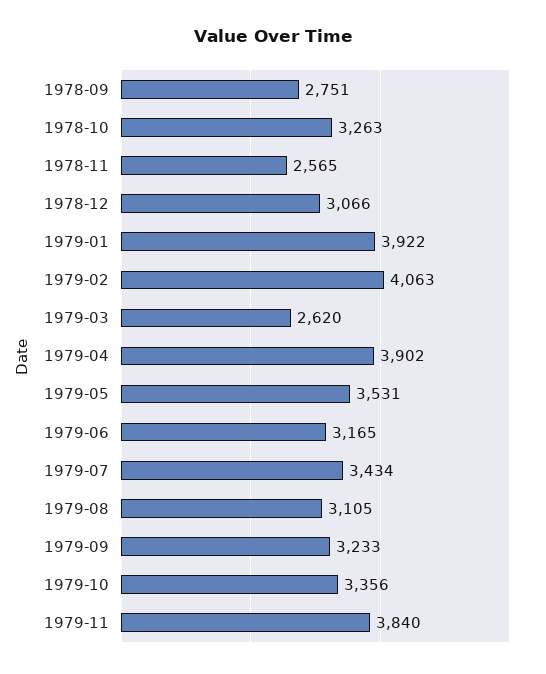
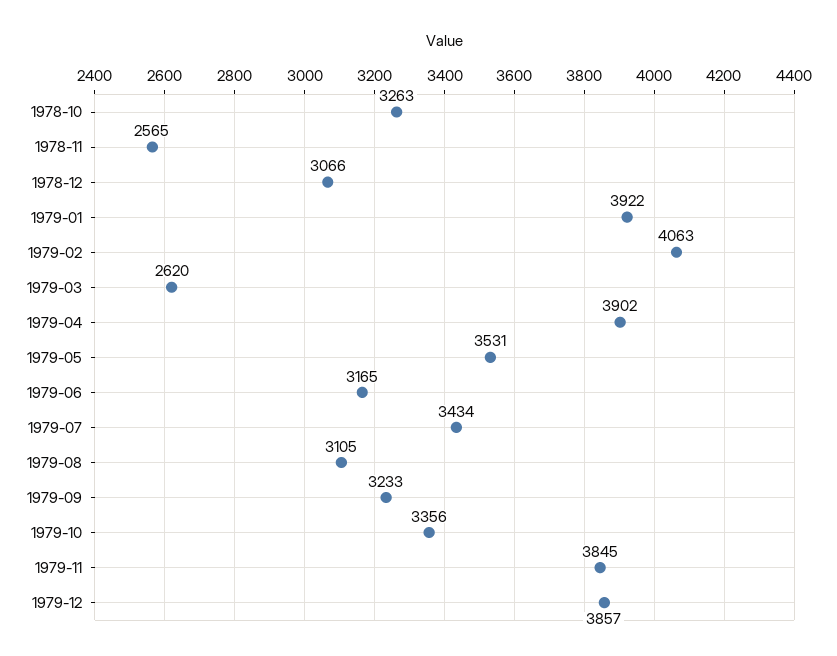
1978-09: 2751 -> none
1979-11: 3840 -> 3845
1979-12: none -> 3857

